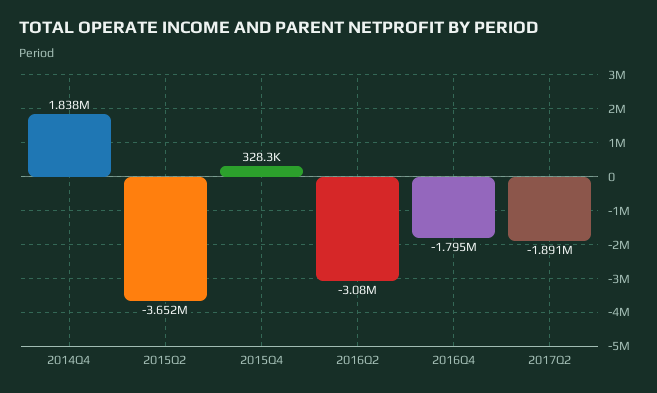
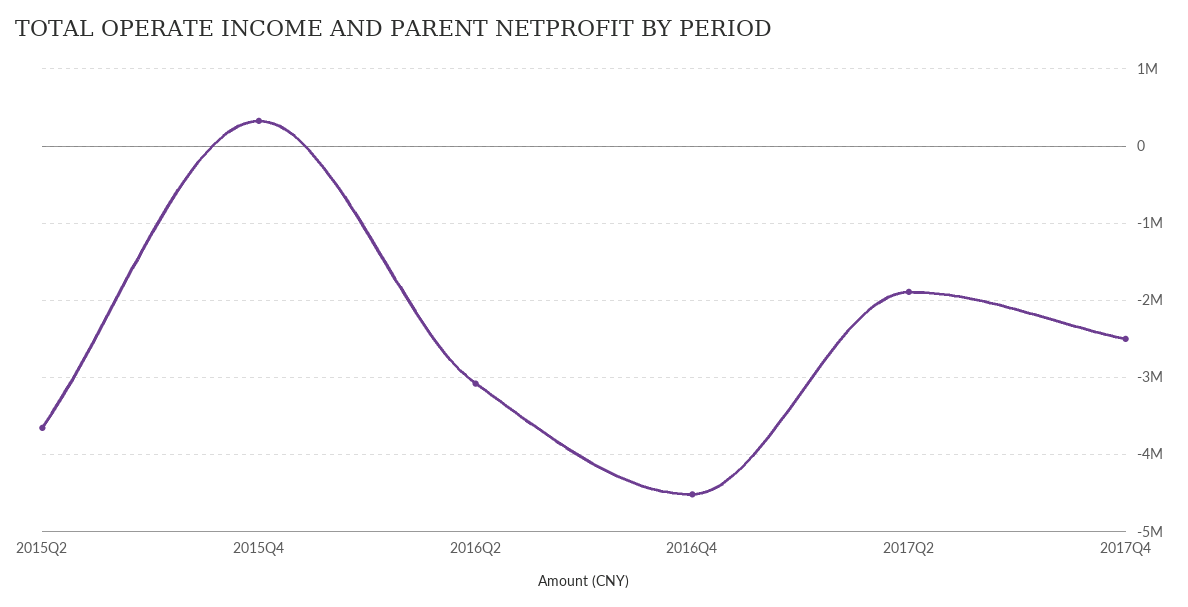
2014Q4: 1838000 -> none
2016Q4: -1795000 -> -4500000
2017Q4: none -> -2500000

